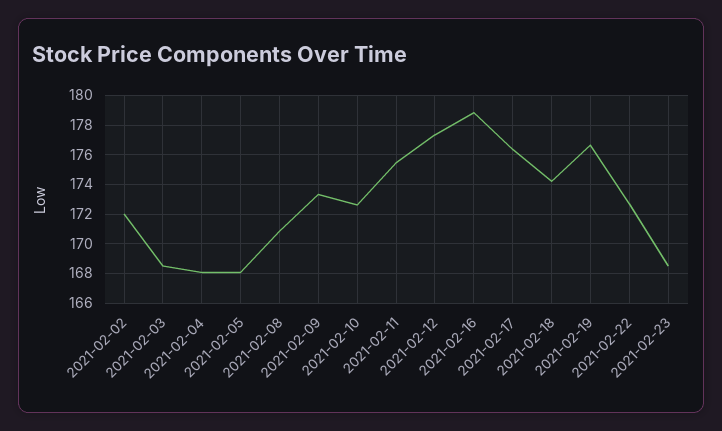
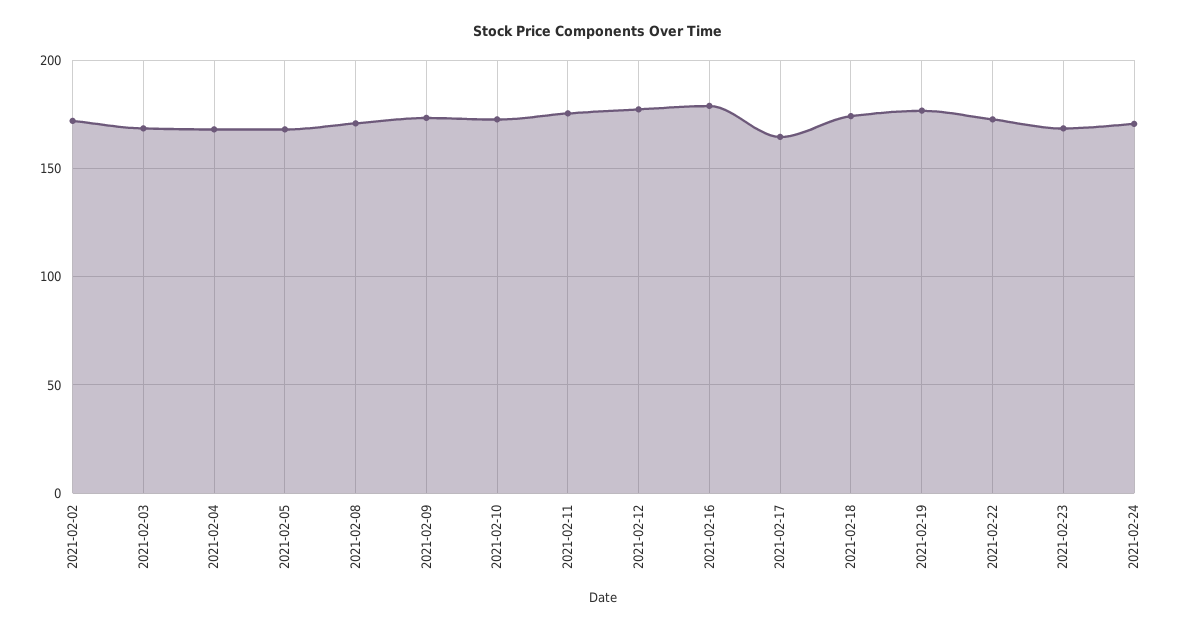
2021-02-17: 176.5 -> 165
2021-02-24: none -> 170

